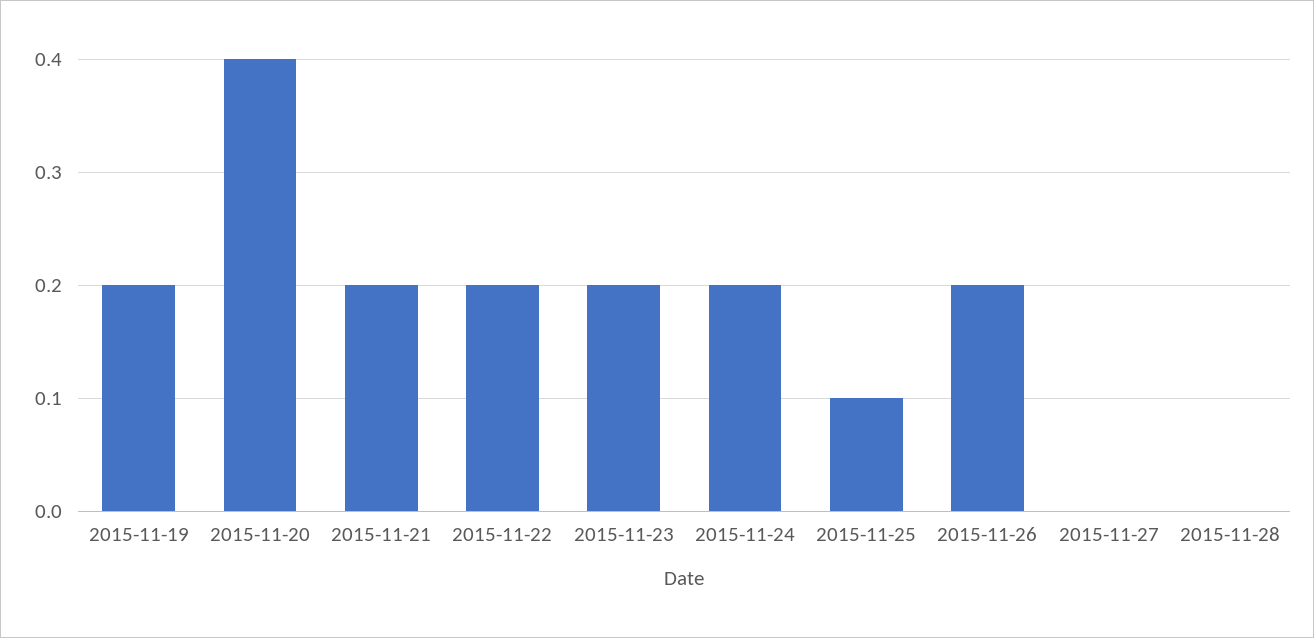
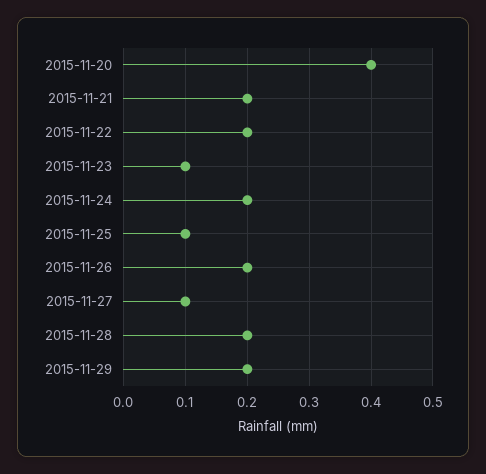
2015-11-19: 0.2 -> none
2015-11-23: 0.2 -> 0.1
2015-11-27: 0 -> 0.1
2015-11-28: 0 -> 0.2
2015-11-29: none -> 0.2

